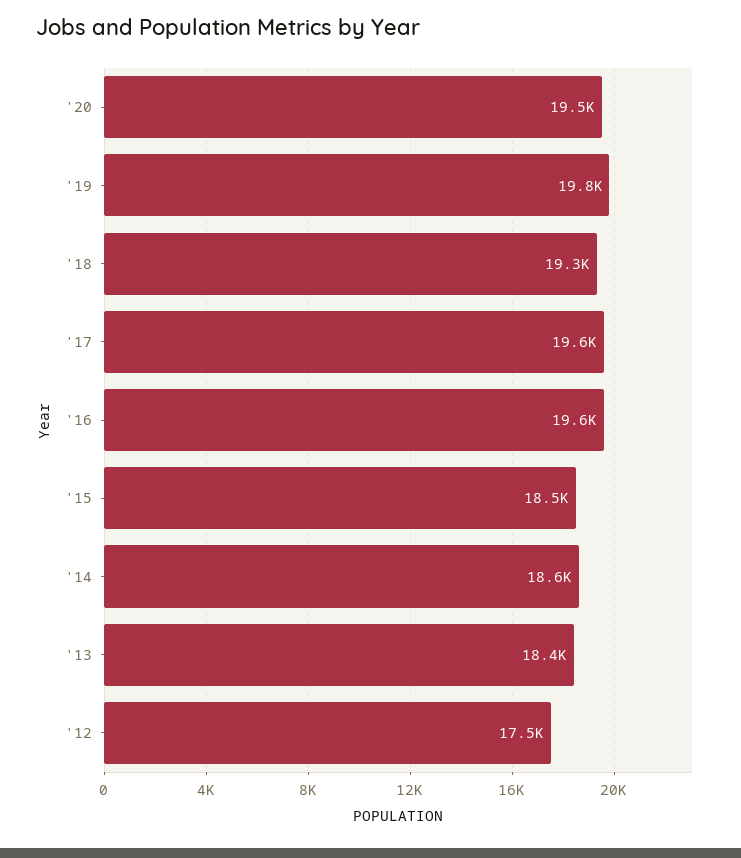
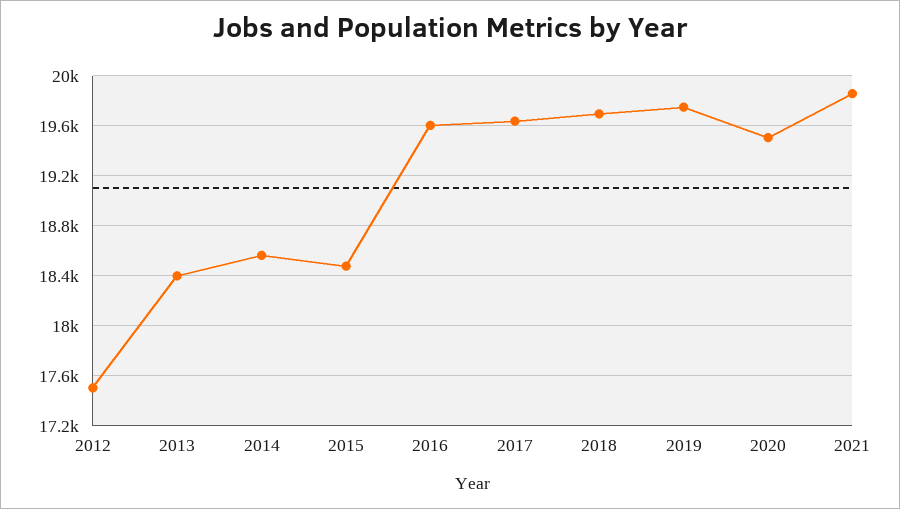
'18: 19300 -> 19700
2021: none -> 19850

